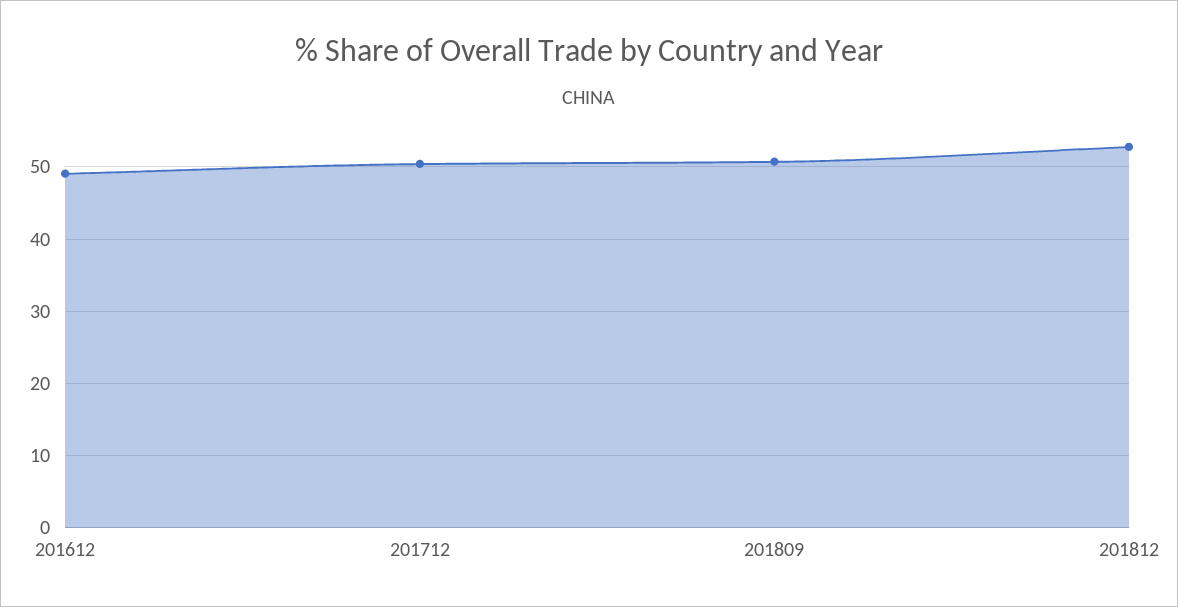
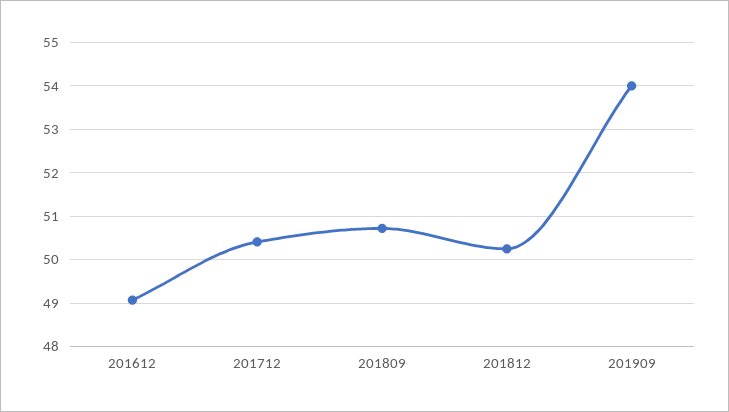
201812: 53 -> 50.2
201909: none -> 54

